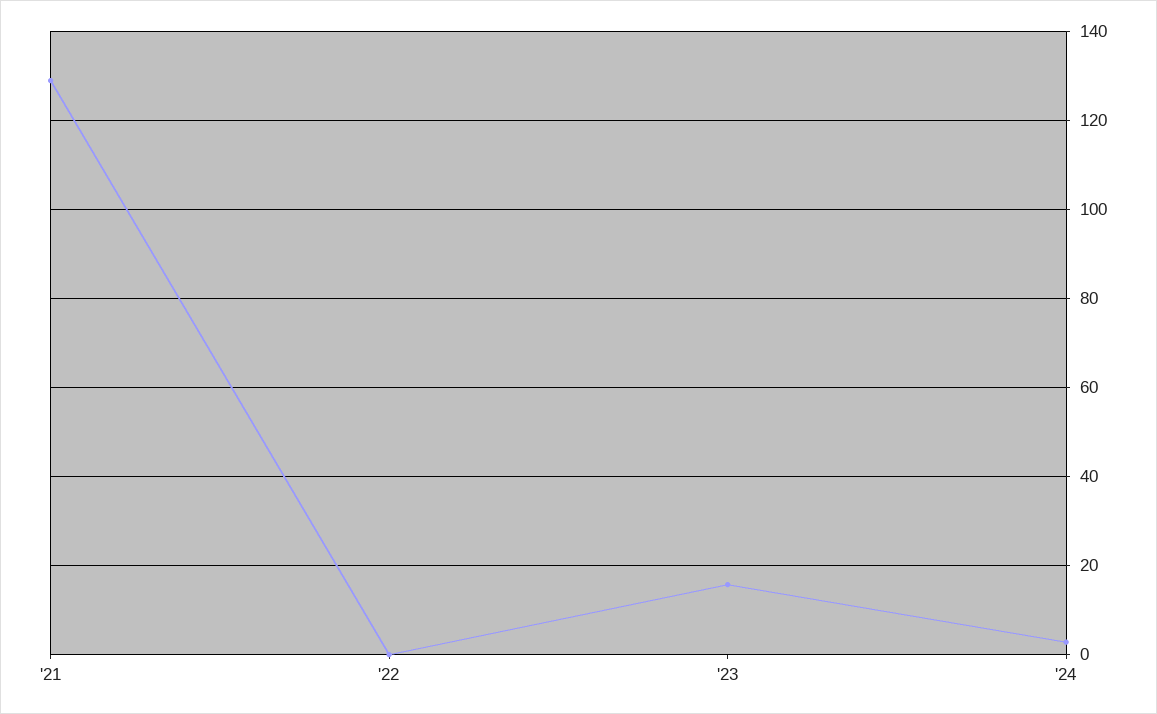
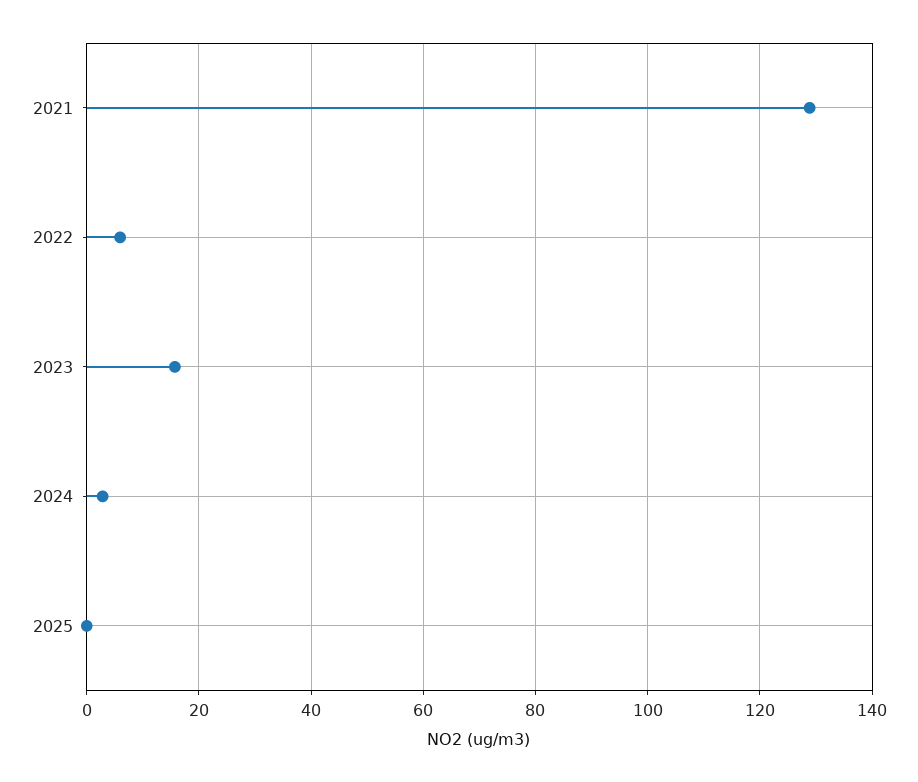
'22: 0 -> 6
2025: none -> 0

